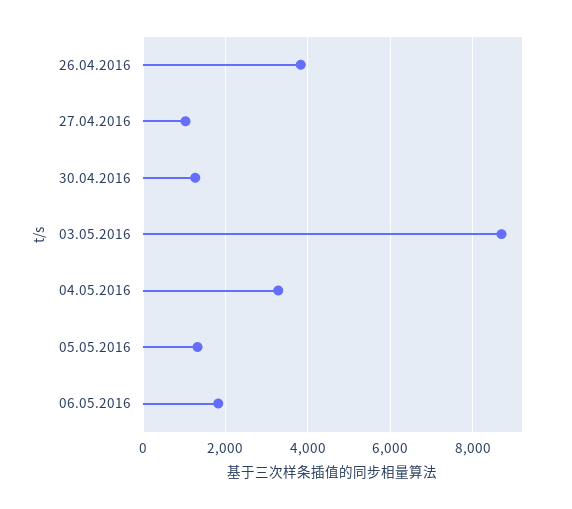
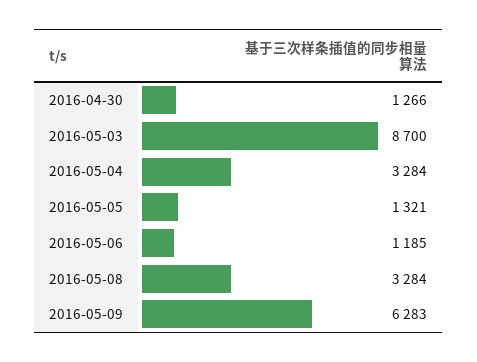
26.04.2016: 3800 -> none
27.04.2016: 1000 -> none
06.05.2016: 1800 -> 1185
2016-05-08: none -> 3284
2016-05-09: none -> 6283

